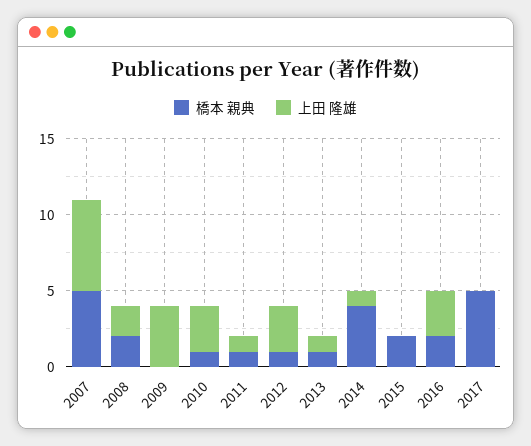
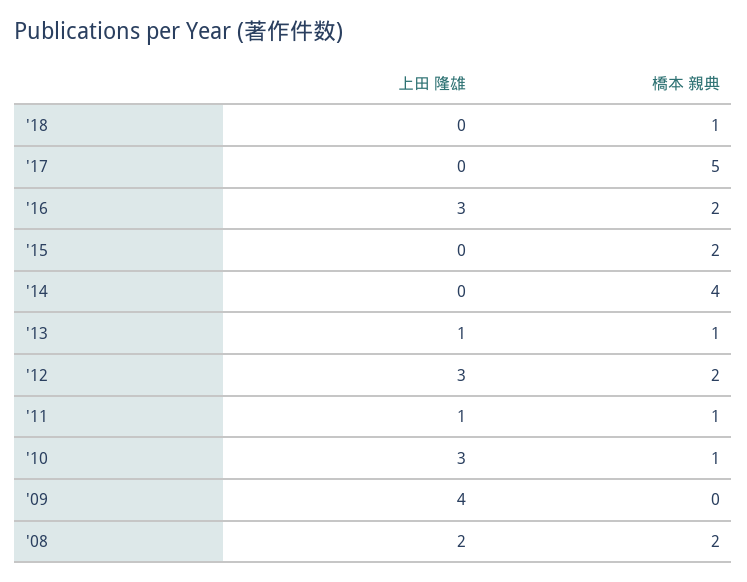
橋本 親典, 2007: 5 -> none
上田 隆雄, 2007: 6 -> none
橋本 親典, 2012: 1 -> 2
上田 隆雄, 2014: 1 -> 0
上田 隆雄, '18: none -> 0
橋本 親典, '18: none -> 1

